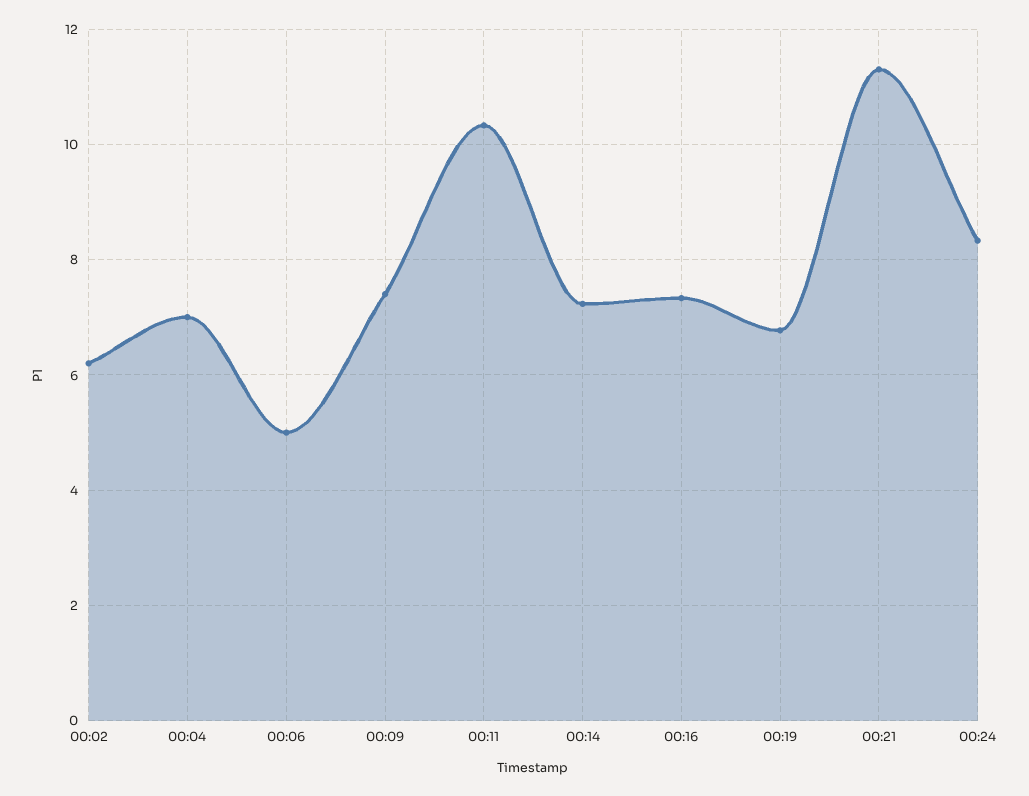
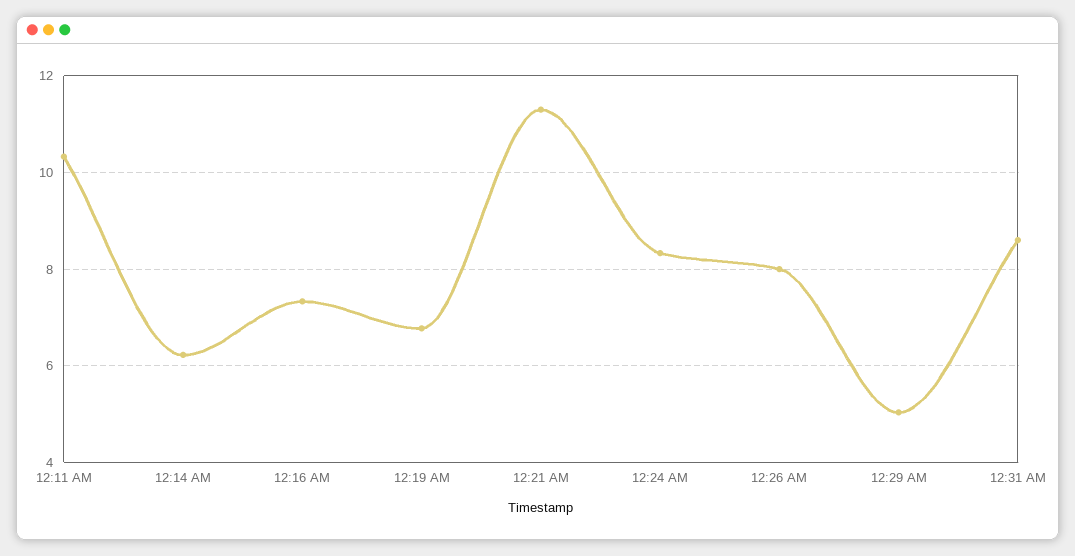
00:02: 6.2 -> none
00:04: 7 -> none
00:06: 5 -> none
00:09: 7.4 -> none
00:14: 7.2 -> 6.2
12:26 AM: none -> 8
12:29 AM: none -> 5
12:31 AM: none -> 8.6

